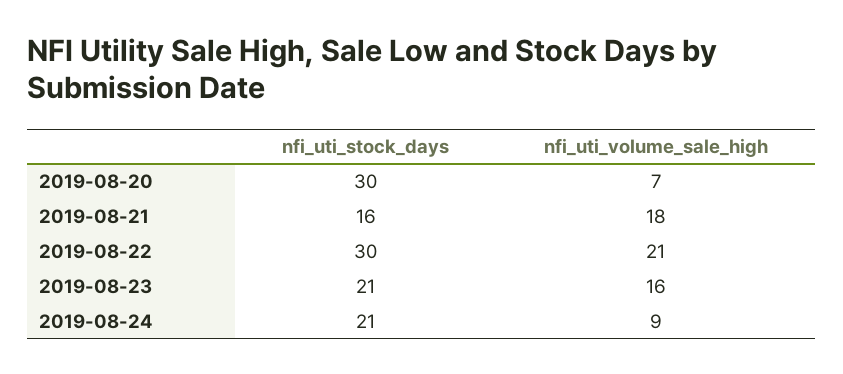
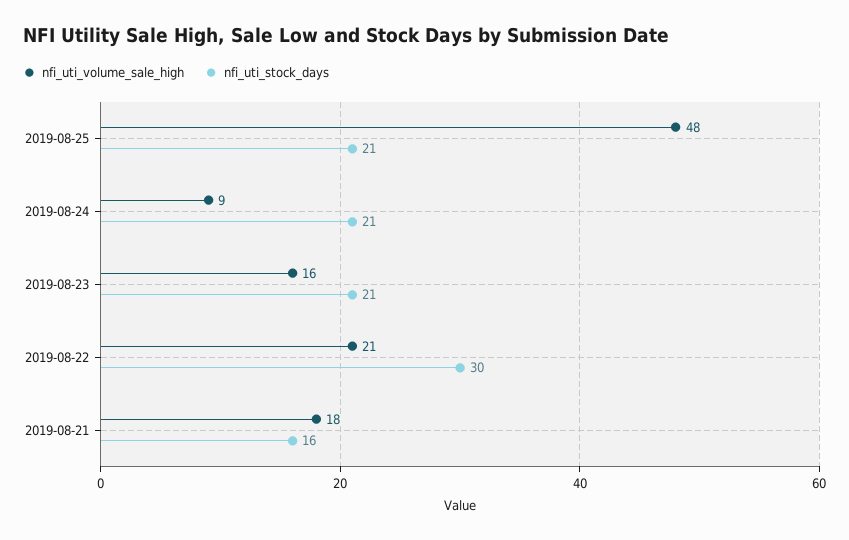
nfi_uti_stock_days, 2019-08-20: 30 -> none
nfi_uti_volume_sale_high, 2019-08-20: 7 -> none
nfi_uti_volume_sale_high, 2019-08-25: none -> 48
nfi_uti_stock_days, 2019-08-25: none -> 21

